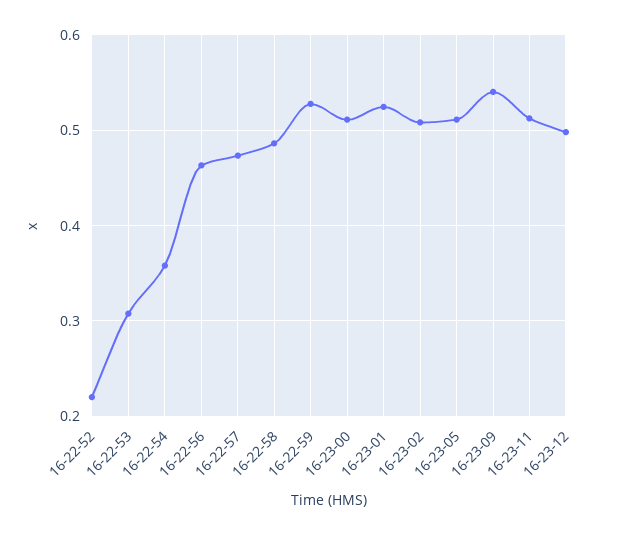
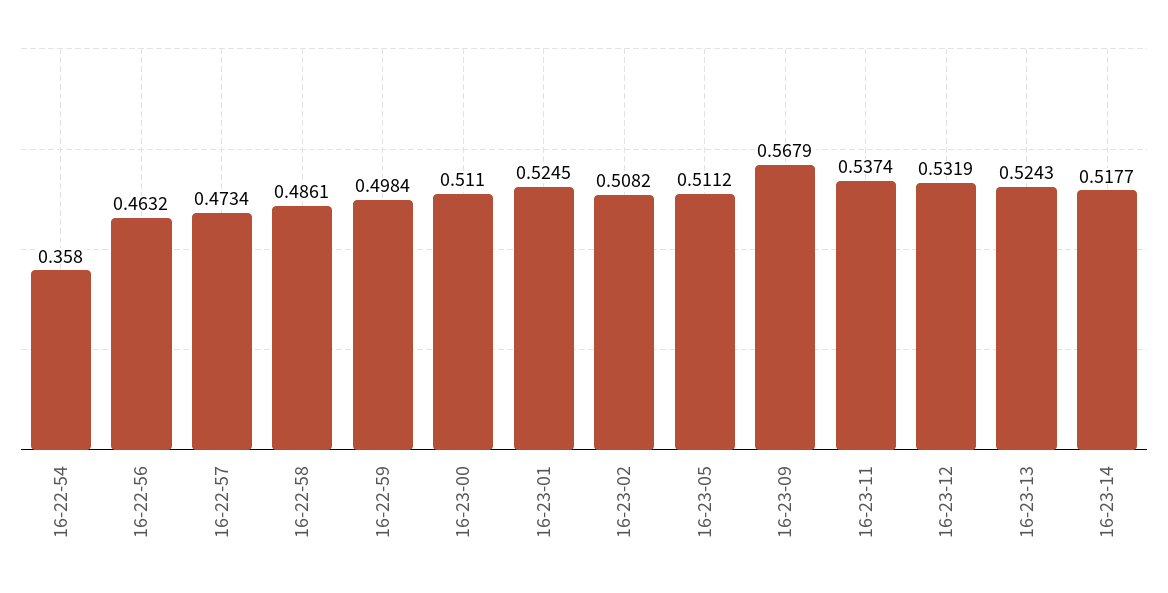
16-22-52: 0.22 -> none
16-22-53: 0.31 -> none
16-22-59: 0.53 -> 0.4984
16-23-09: 0.54 -> 0.5679
16-23-11: 0.51 -> 0.5374
16-23-12: 0.5 -> 0.5319
16-23-13: none -> 0.5243
16-23-14: none -> 0.5177

